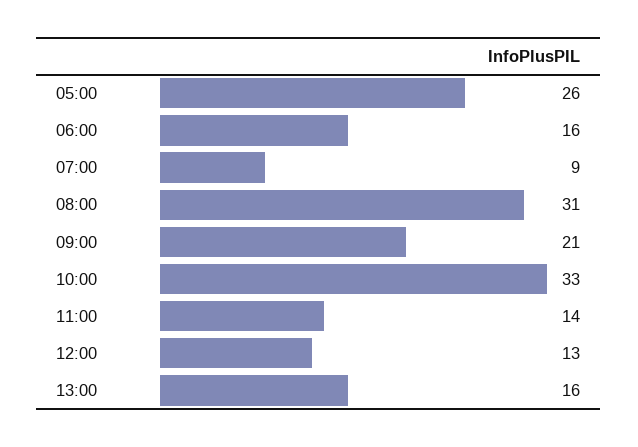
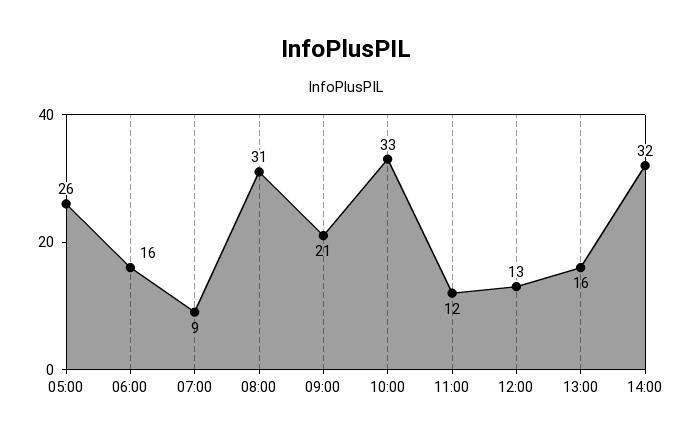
11:00: 14 -> 12
14:00: none -> 32

